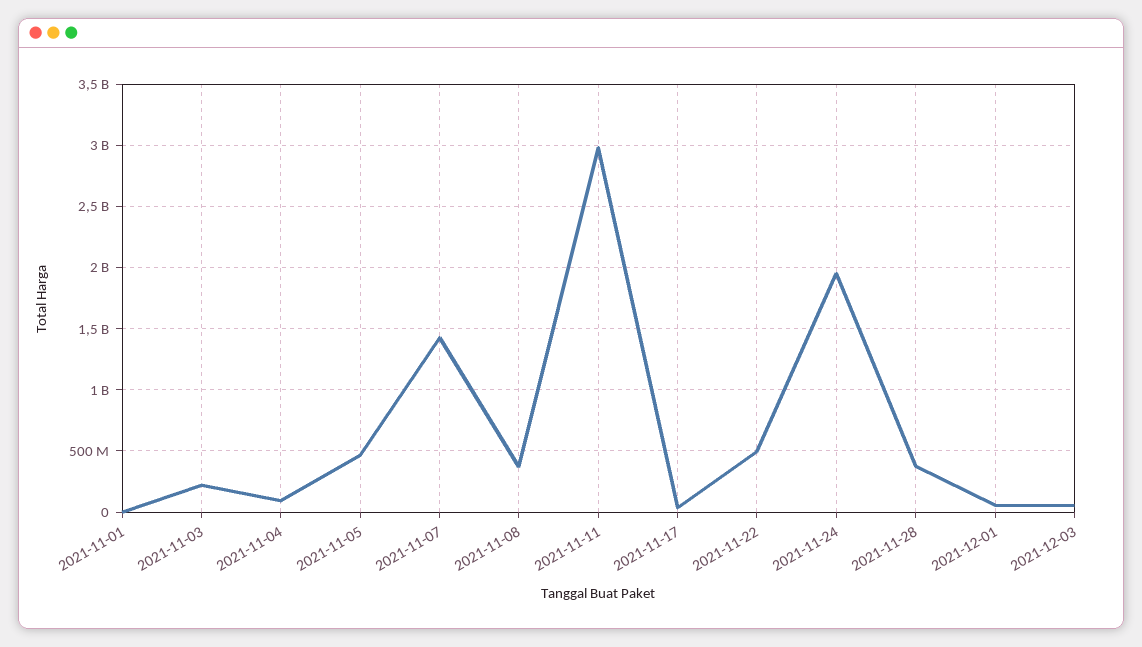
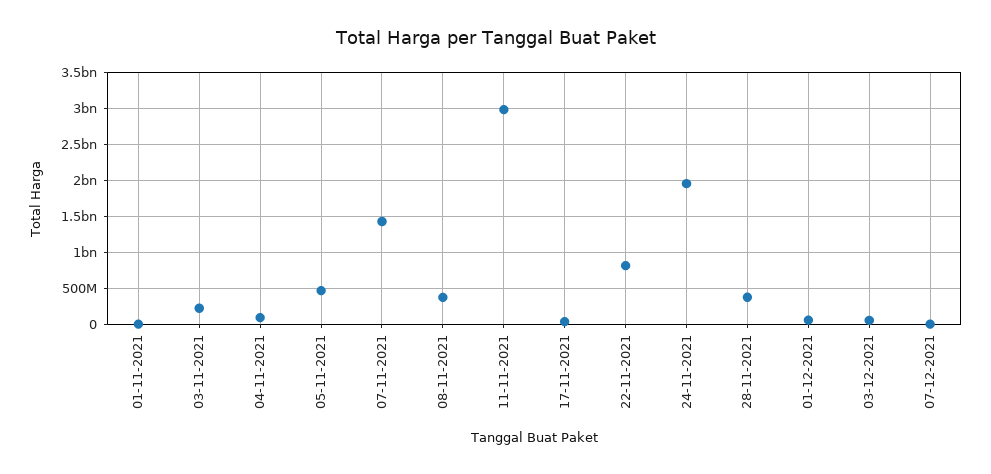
2021-11-22: 500000000 -> 800000000
07-12-2021: none -> 0

